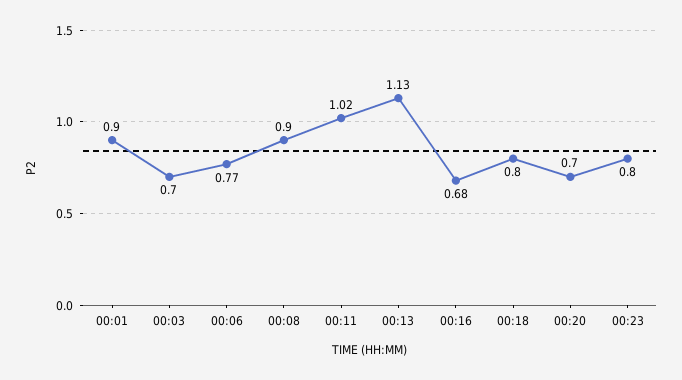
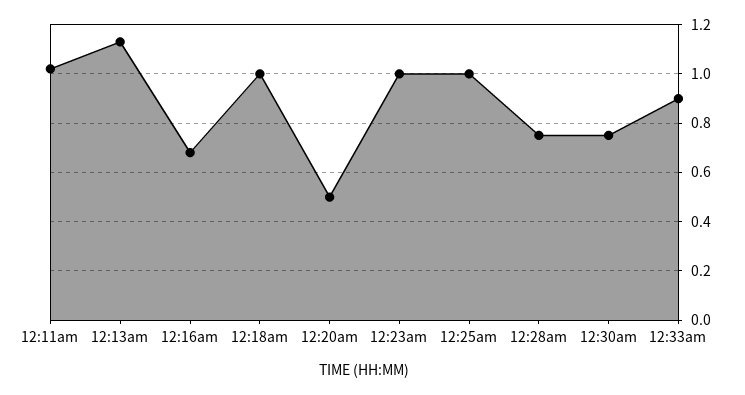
00:01: 0.9 -> none
00:03: 0.7 -> none
00:06: 0.77 -> none
00:08: 0.9 -> none
00:18: 0.8 -> 1
00:20: 0.7 -> 0.5
00:23: 0.8 -> 1
12:25am: none -> 1
12:28am: none -> 0.75
12:30am: none -> 0.75
12:33am: none -> 0.9

